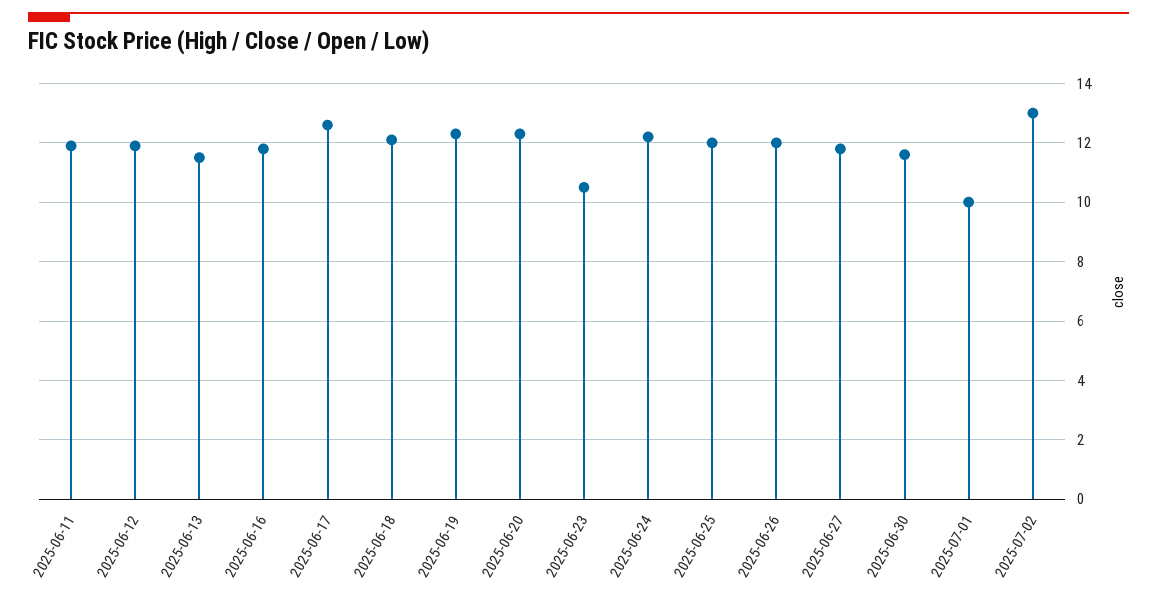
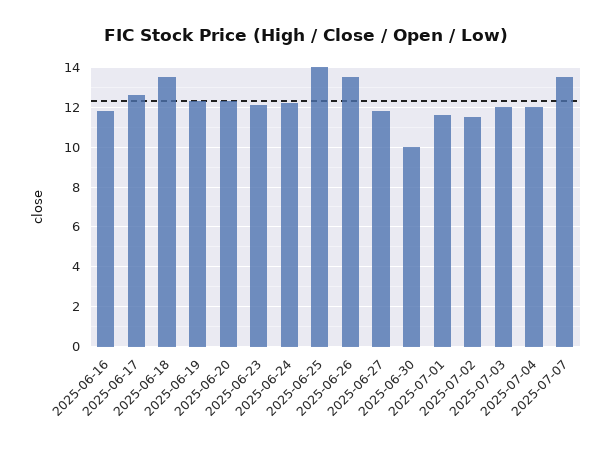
2025-06-11: 12 -> none
2025-06-12: 12 -> none
2025-06-13: 11.5 -> none
2025-06-18: 12 -> 13.5
2025-06-23: 10.5 -> 12
2025-06-25: 12 -> 14
2025-06-26: 12 -> 13.5
2025-06-30: 11.5 -> 10
2025-07-01: 10 -> 11.5
2025-07-02: 13 -> 11.5
2025-07-03: none -> 12
2025-07-04: none -> 12
2025-07-07: none -> 13.5

